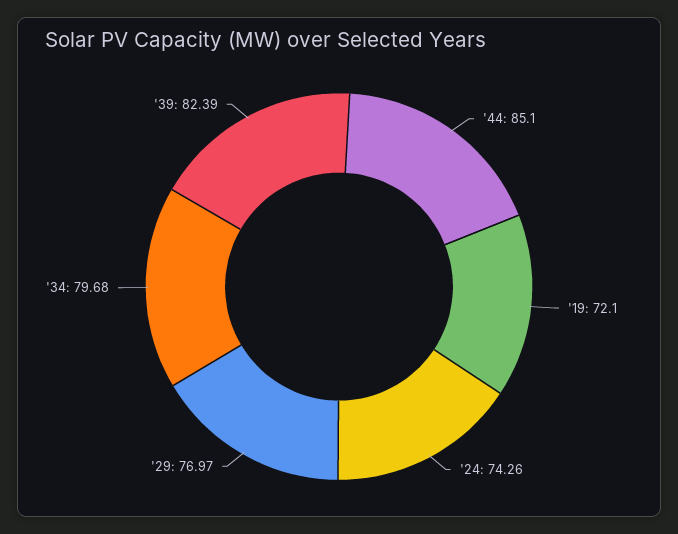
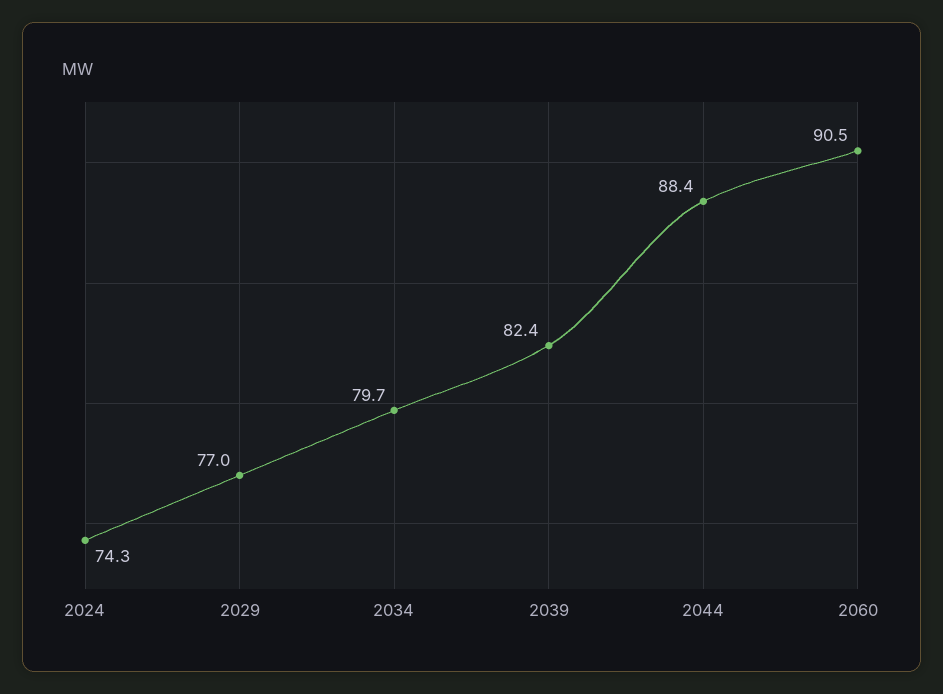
'44: 85.1 -> 88.4
'19: 72.1 -> none
2060: none -> 90.5

